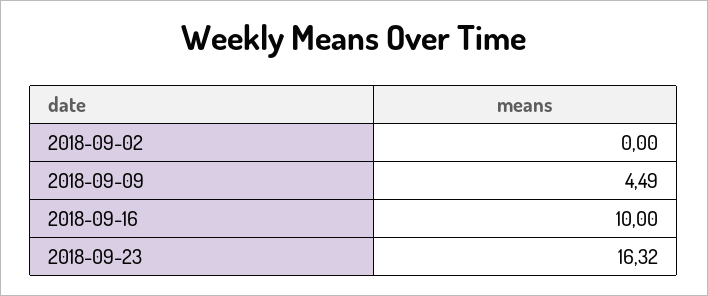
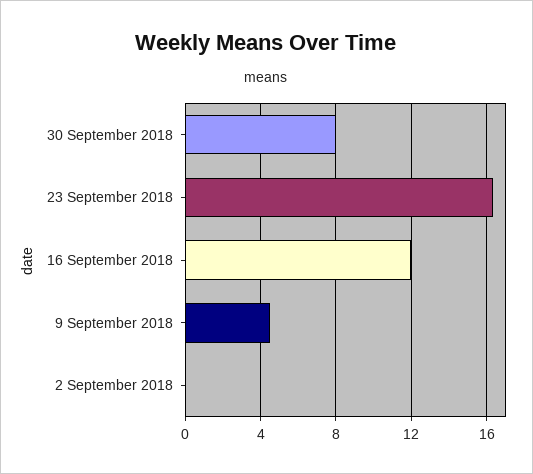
2018-09-16: 10 -> 12
30 September 2018: none -> 8

